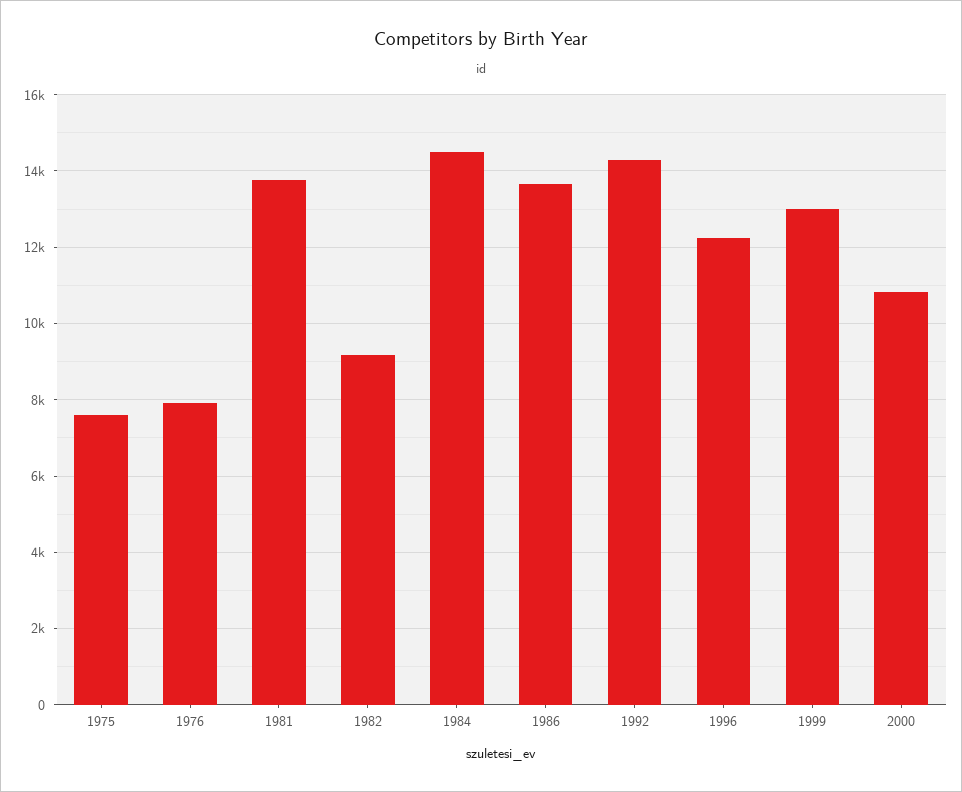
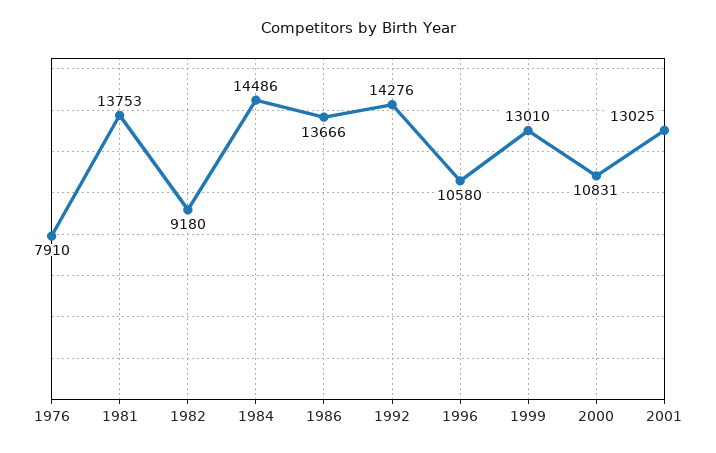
1975: 7600 -> none
1996: 12200 -> 10580
2001: none -> 13025

